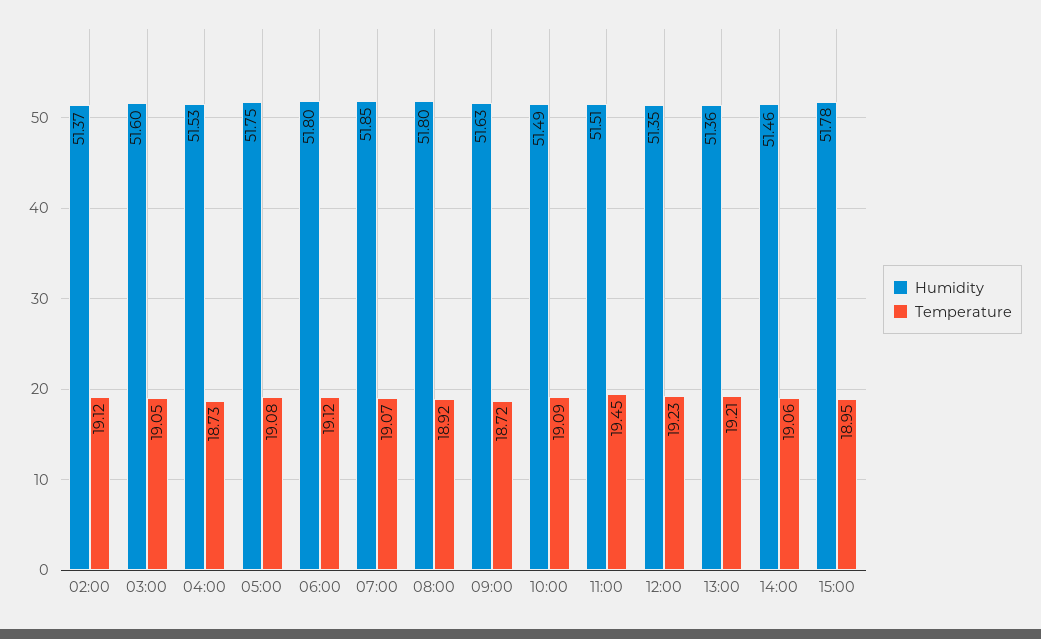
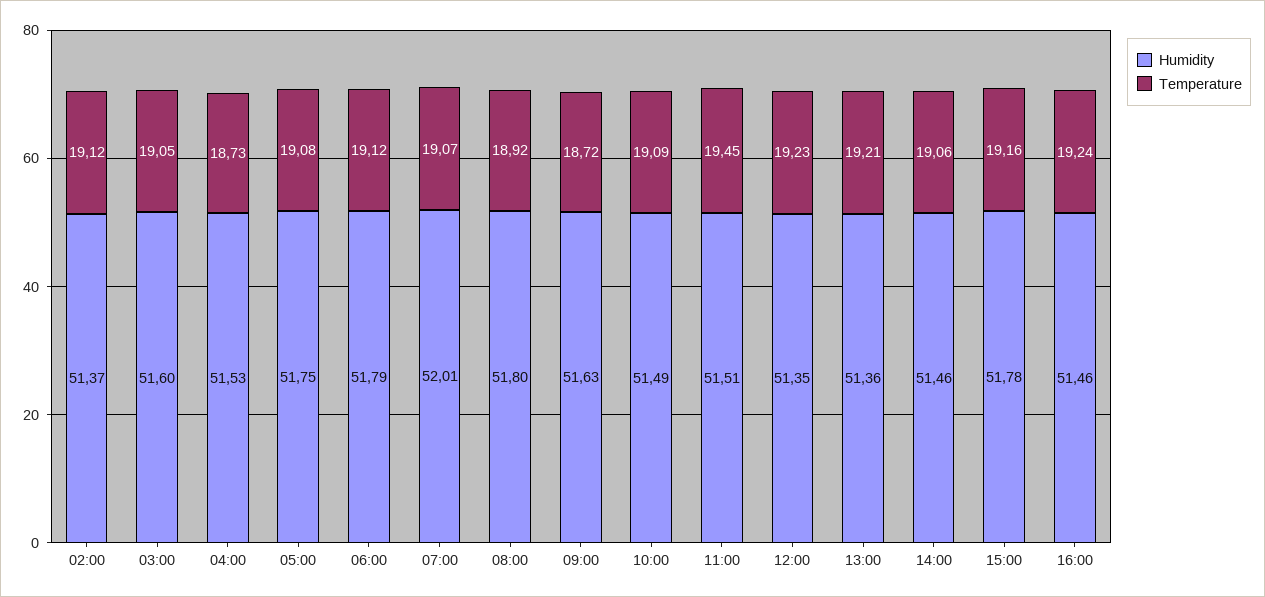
Humidity, 06:00: 51.8 -> 51.79
Humidity, 07:00: 51.85 -> 52.01
Temperature, 15:00: 18.95 -> 19.16
Humidity, 16:00: none -> 51.46
Temperature, 16:00: none -> 19.24

